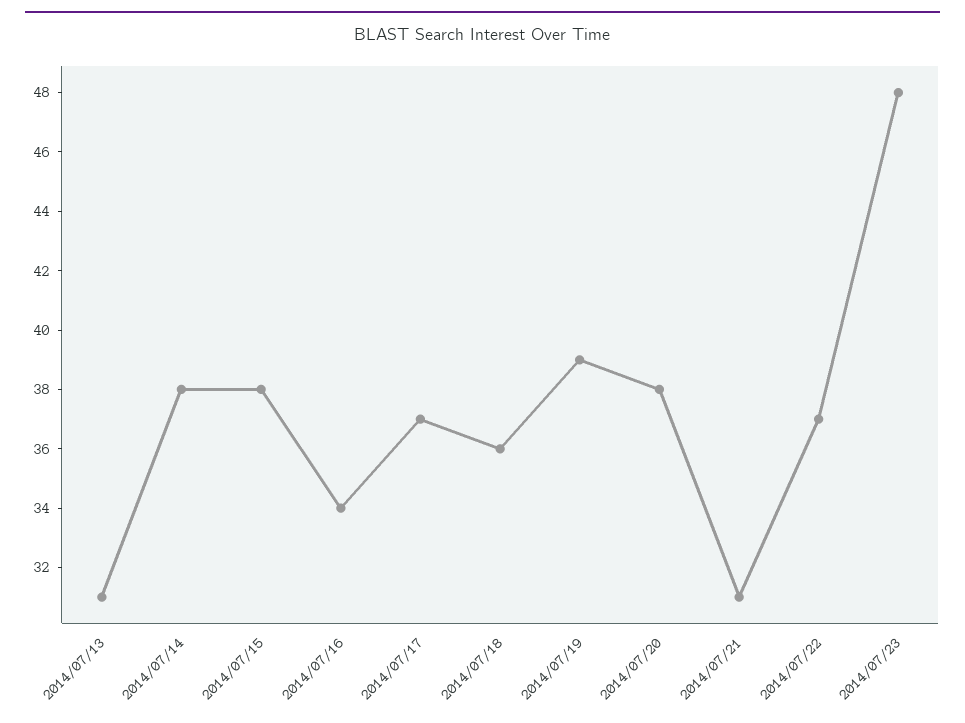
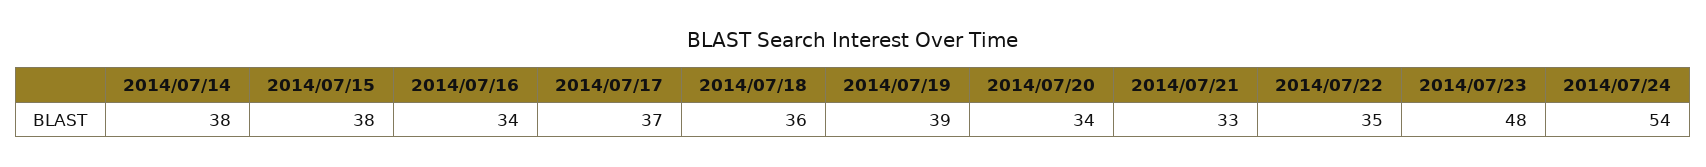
2014/07/13: 31 -> none
2014/07/20: 38 -> 34
2014/07/21: 31 -> 33
2014/07/22: 37 -> 35
2014/07/24: none -> 54

